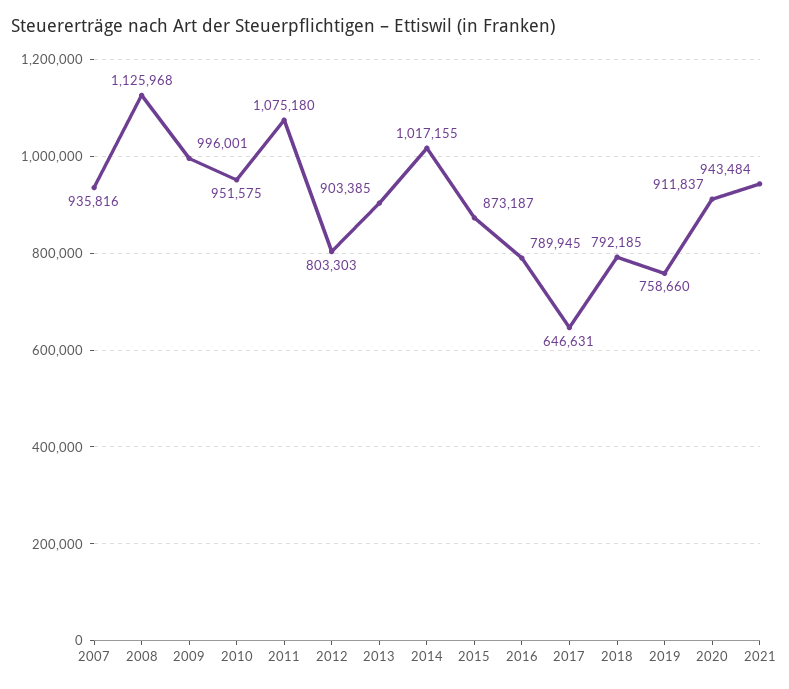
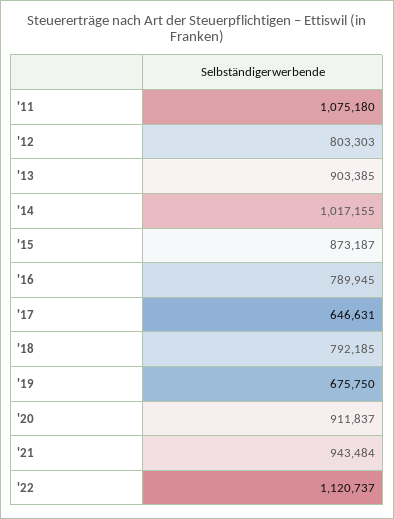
2007: 935816 -> none
2008: 1125968 -> none
2009: 996001 -> none
2010: 951575 -> none
2019: 758660 -> 675750
'22: none -> 1120737

